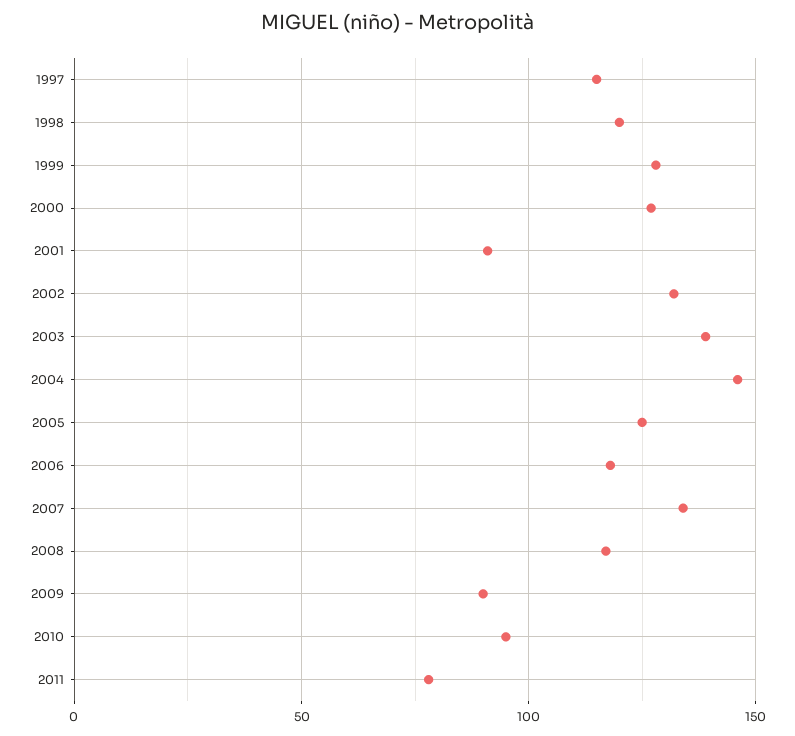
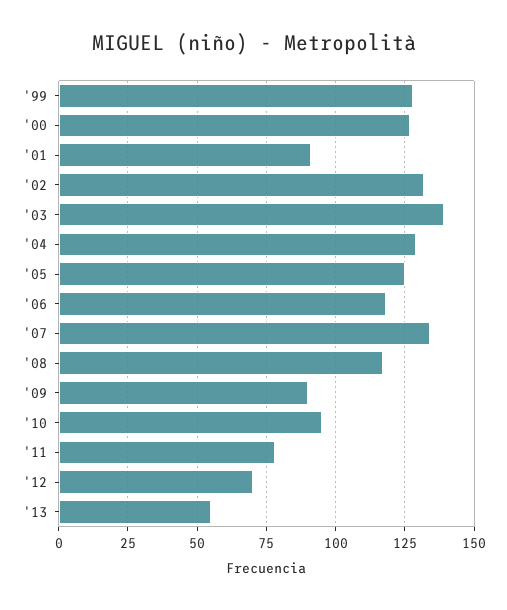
1997: 115 -> none
1998: 120 -> none
2004: 145 -> 130
'12: none -> 70
'13: none -> 55

